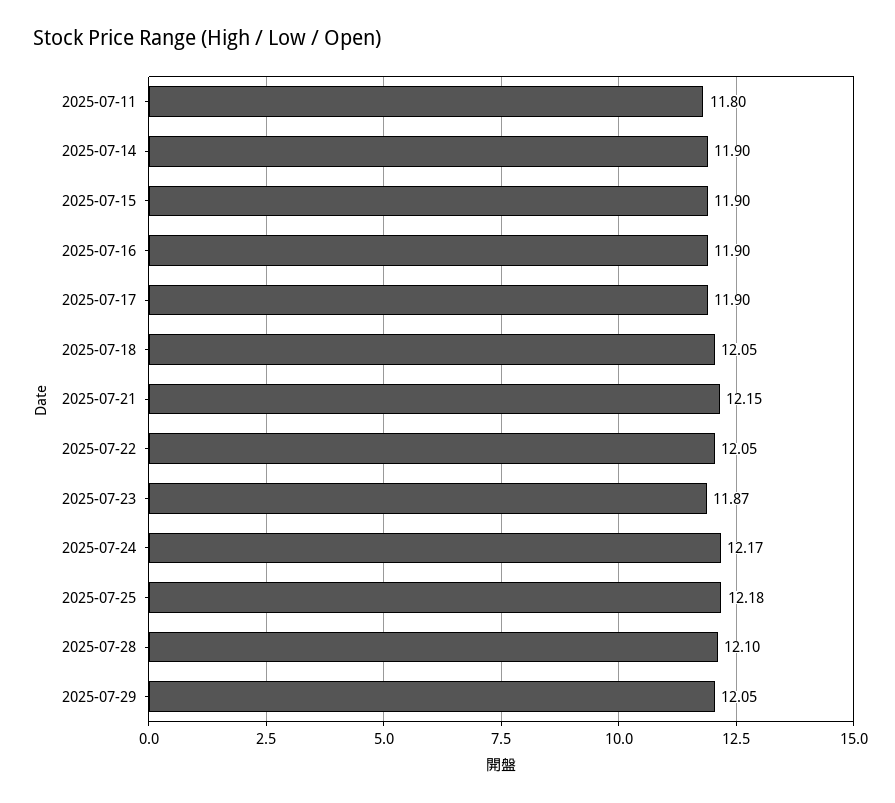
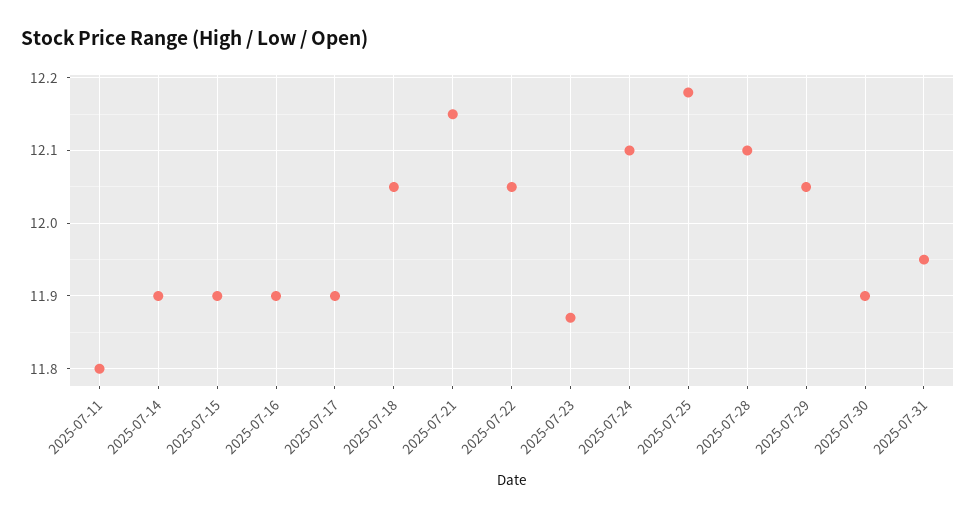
2025-07-24: 12.17 -> 12.1
2025-07-30: none -> 11.9
2025-07-31: none -> 11.95

